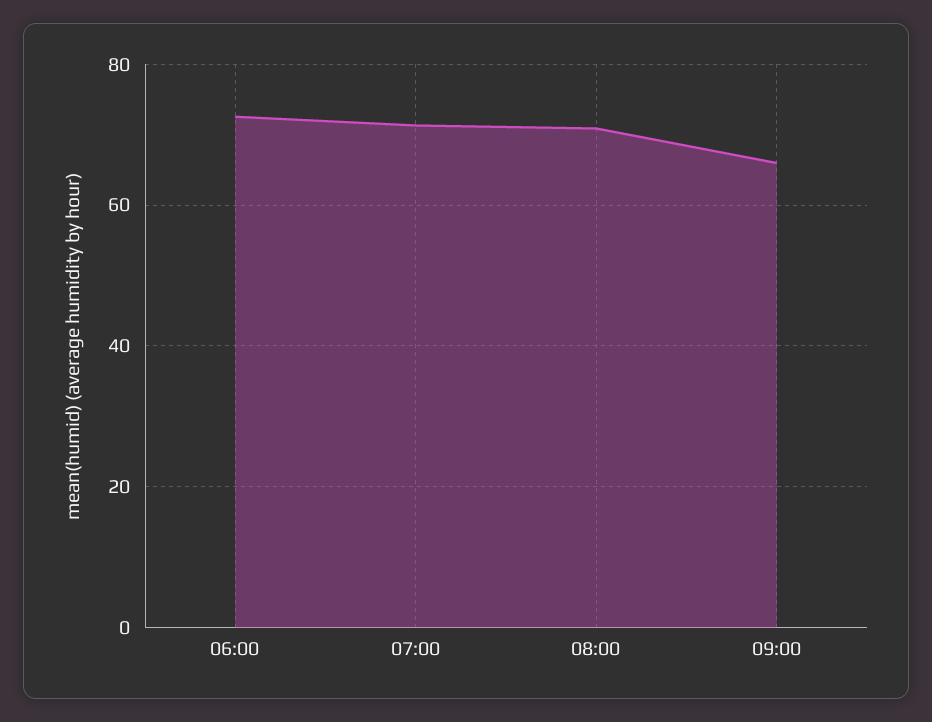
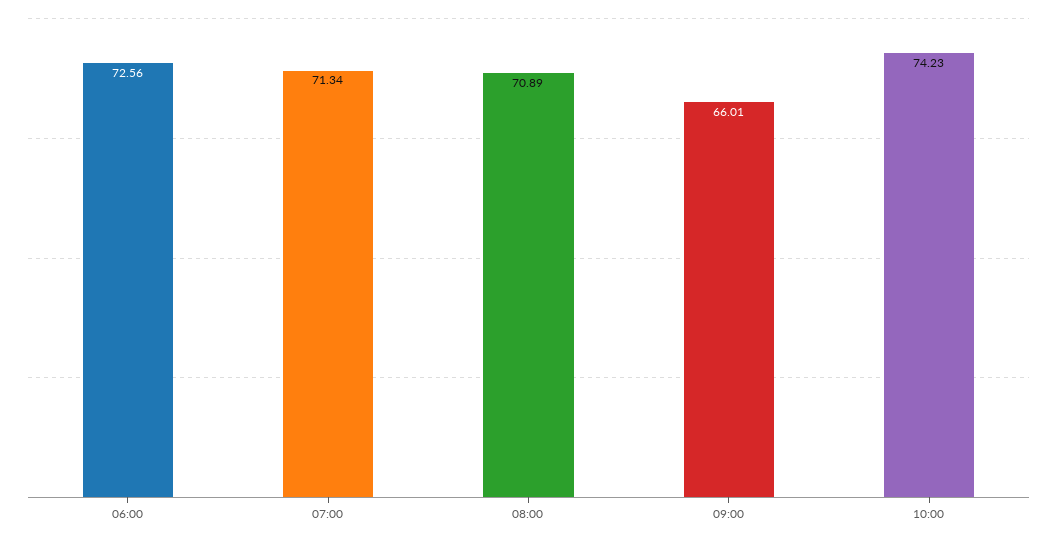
10:00: none -> 74.23

